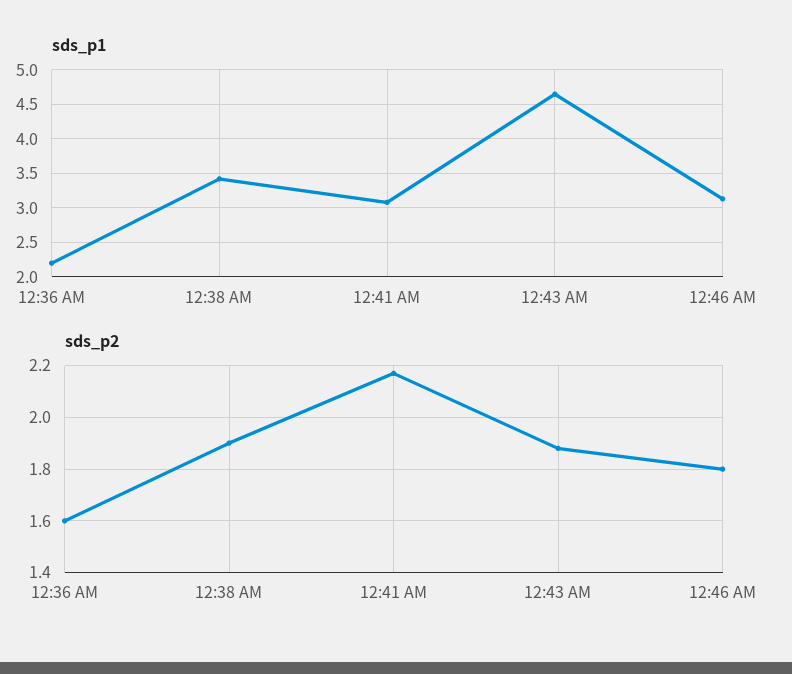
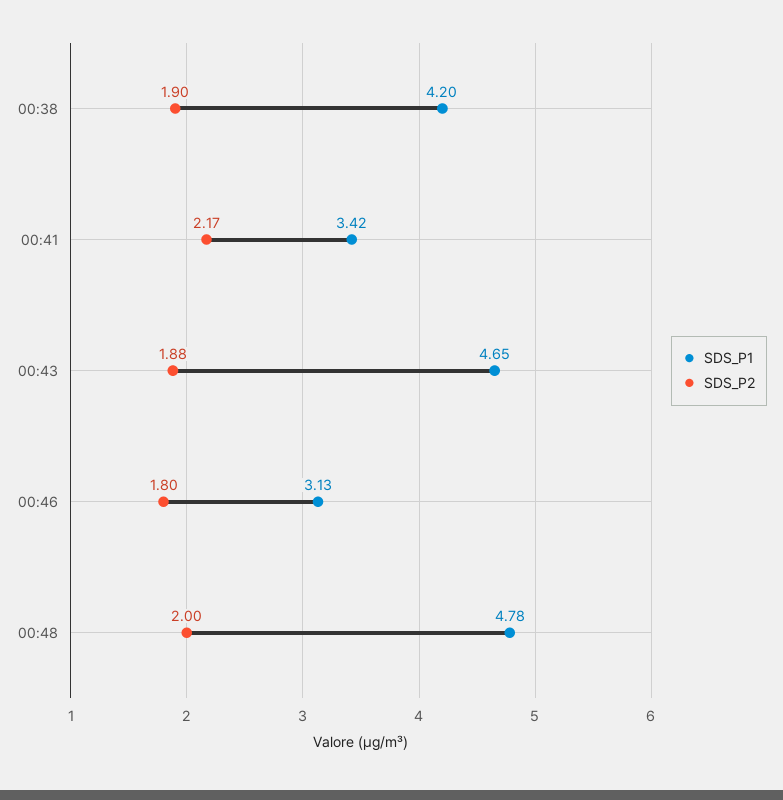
sds_p1, 12:36 AM: 2.2 -> none
sds_p1, 12:38 AM: 3.4 -> 4.2
sds_p1, 12:41 AM: 3.1 -> 3.42
sds_p2, 12:36 AM: 1.6 -> none
sds_p1, 00:48: none -> 4.78
sds_p2, 00:48: none -> 2

